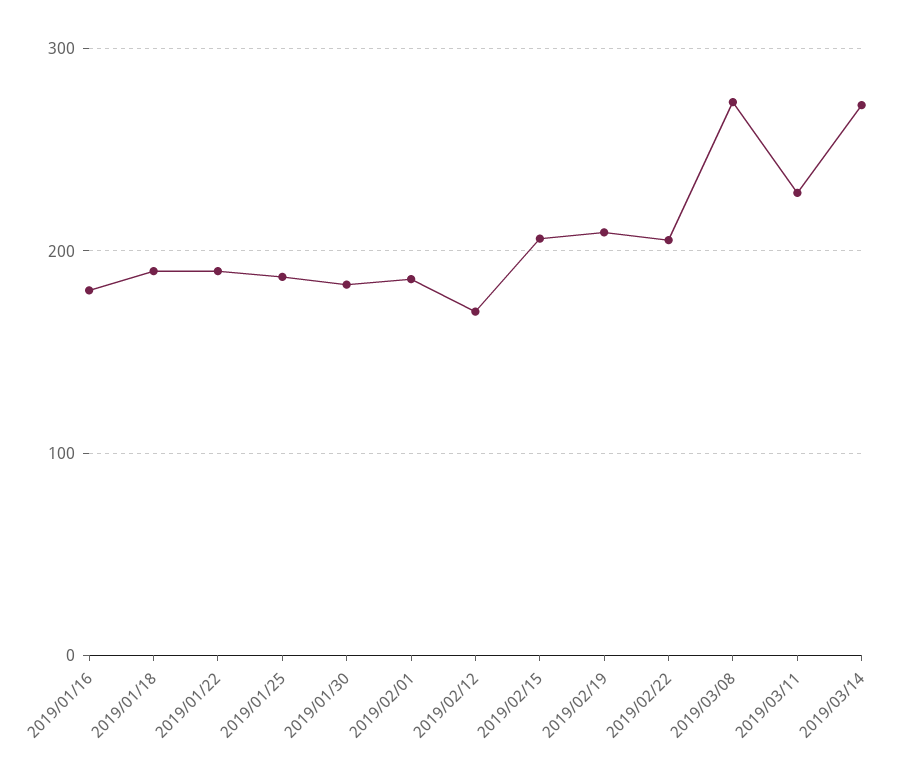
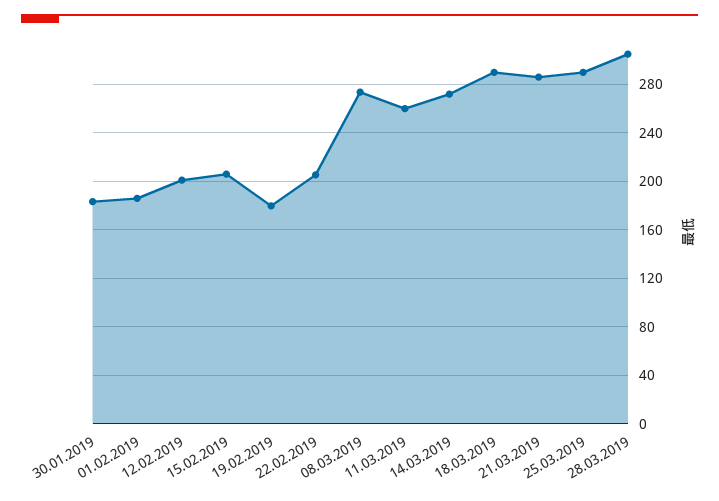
2019/01/16: 180 -> none
2019/01/18: 190 -> none
2019/01/22: 190 -> none
2019/01/25: 190 -> none
2019/02/12: 170 -> 200
2019/02/19: 210 -> 180
2019/03/11: 230 -> 260
18.03.2019: none -> 290
21.03.2019: none -> 285
25.03.2019: none -> 290
28.03.2019: none -> 305

